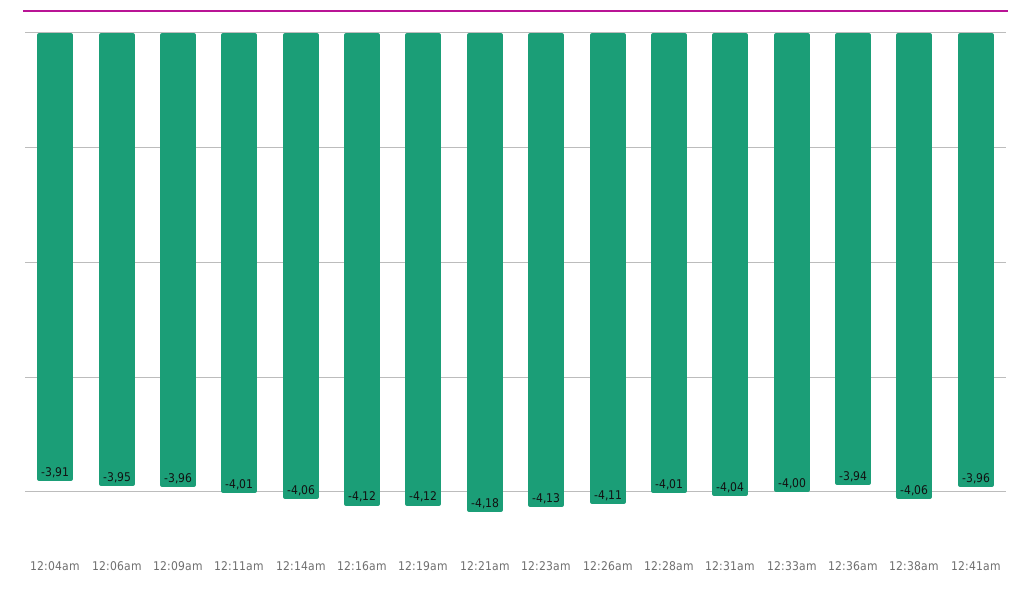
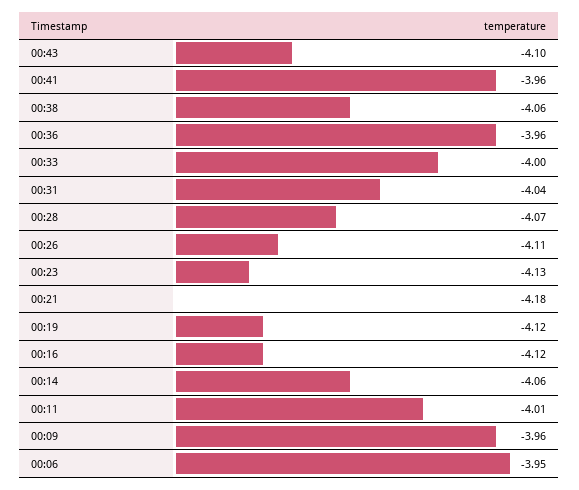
12:04am: -3.91 -> none
12:28am: -4.01 -> -4.07
12:36am: -3.94 -> -3.96
00:43: none -> -4.1

